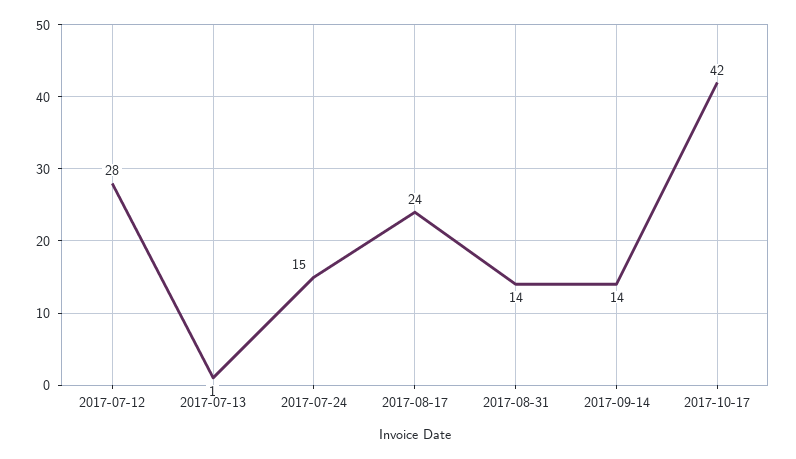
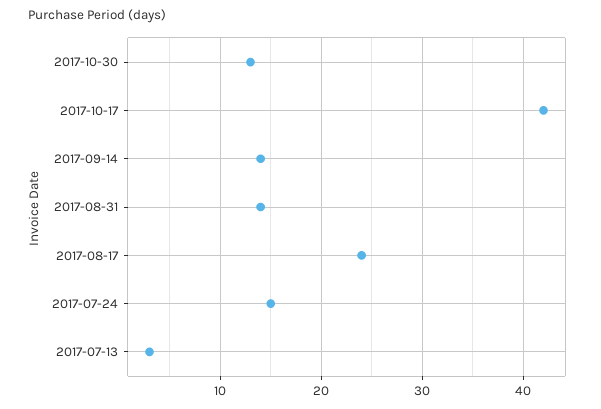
2017-07-12: 28 -> none
2017-07-13: 1 -> 3
2017-10-30: none -> 13

